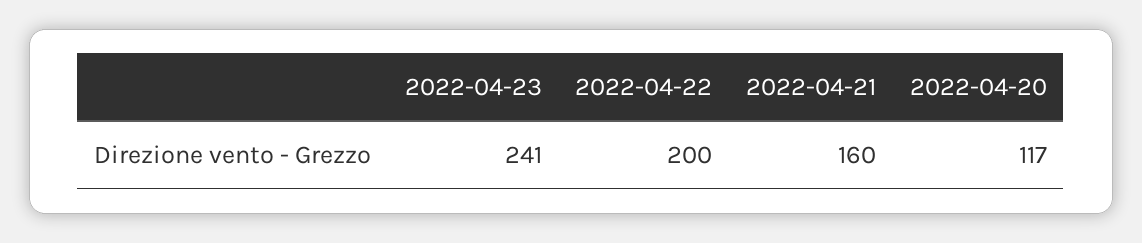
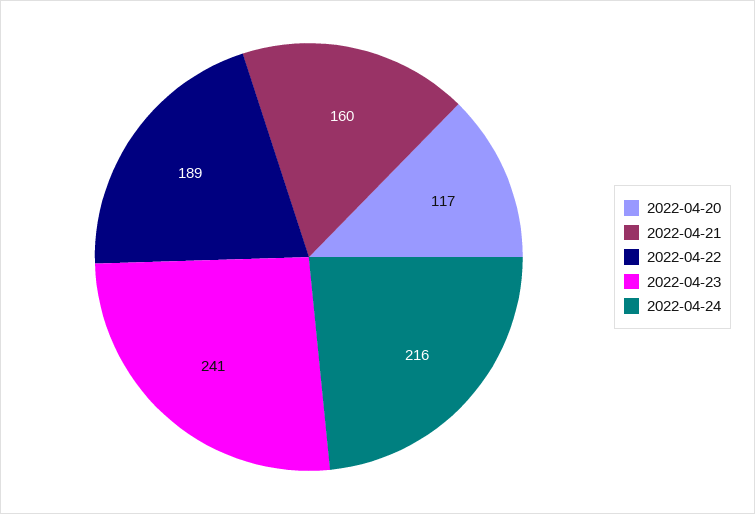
2022-04-22: 200 -> 189
2022-04-24: none -> 216

